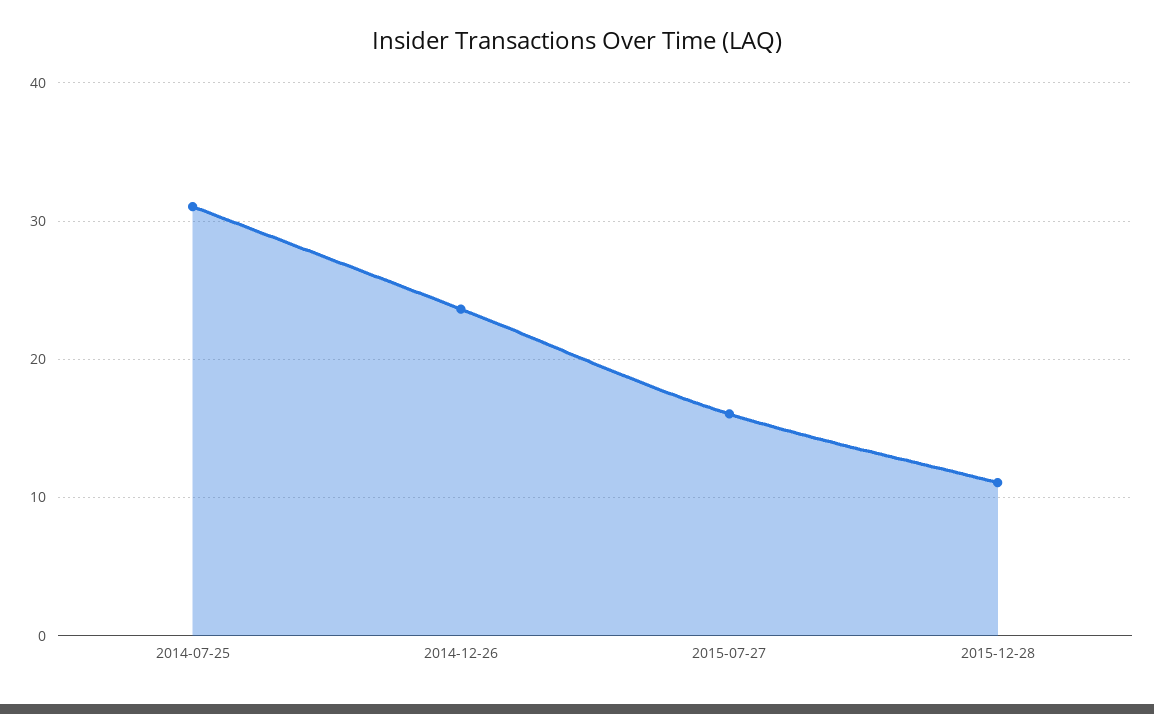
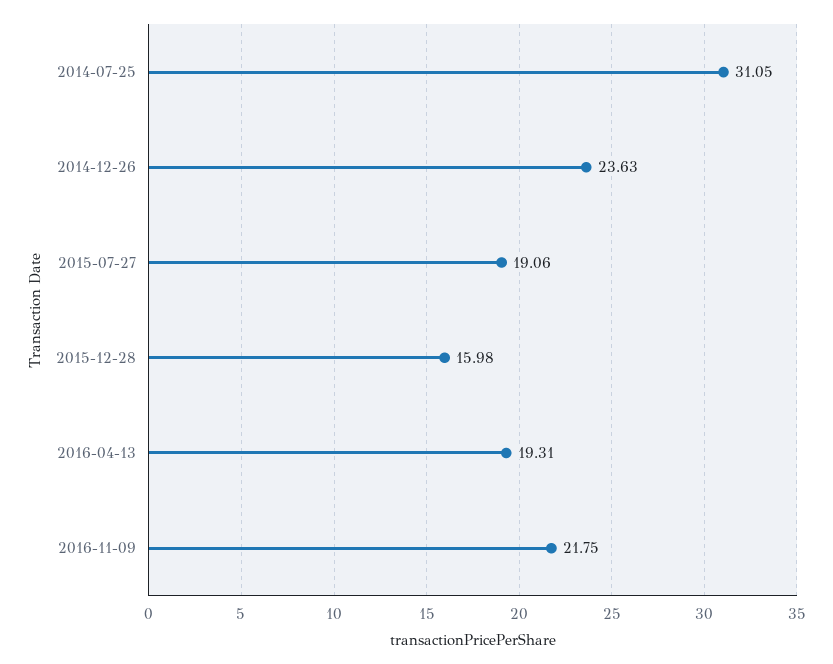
2015-07-27: 16 -> 19.06
2015-12-28: 11 -> 15.98
2016-04-13: none -> 19.31
2016-11-09: none -> 21.75

